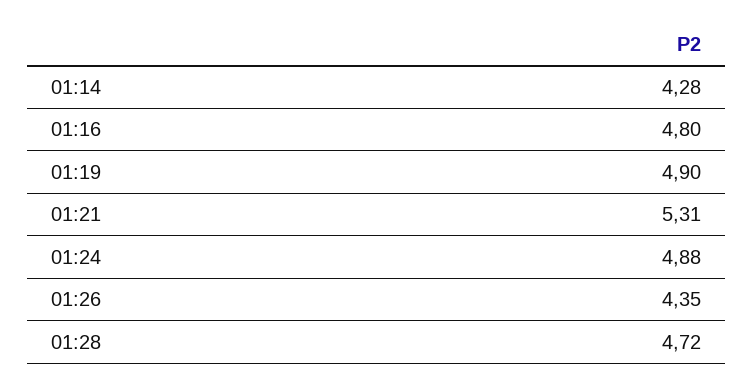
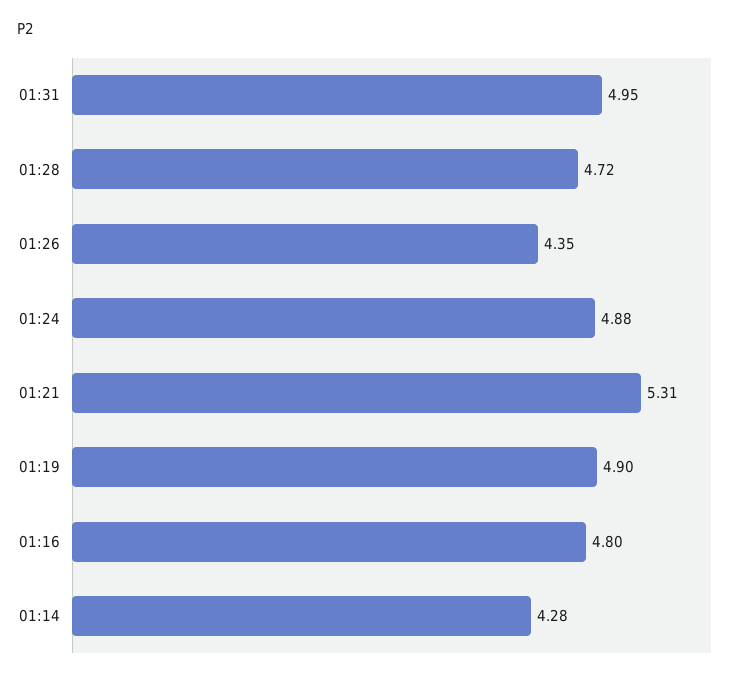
01:31: none -> 4.95

